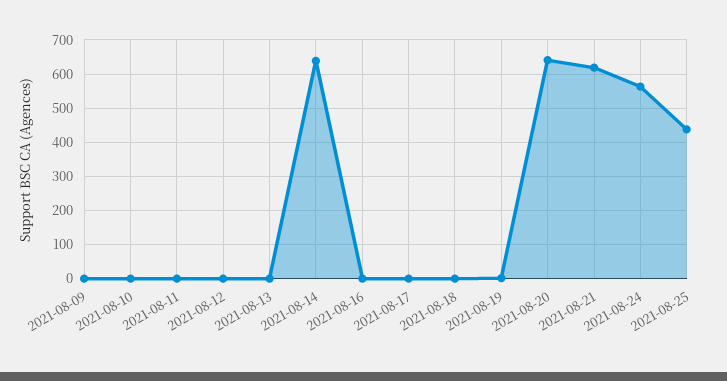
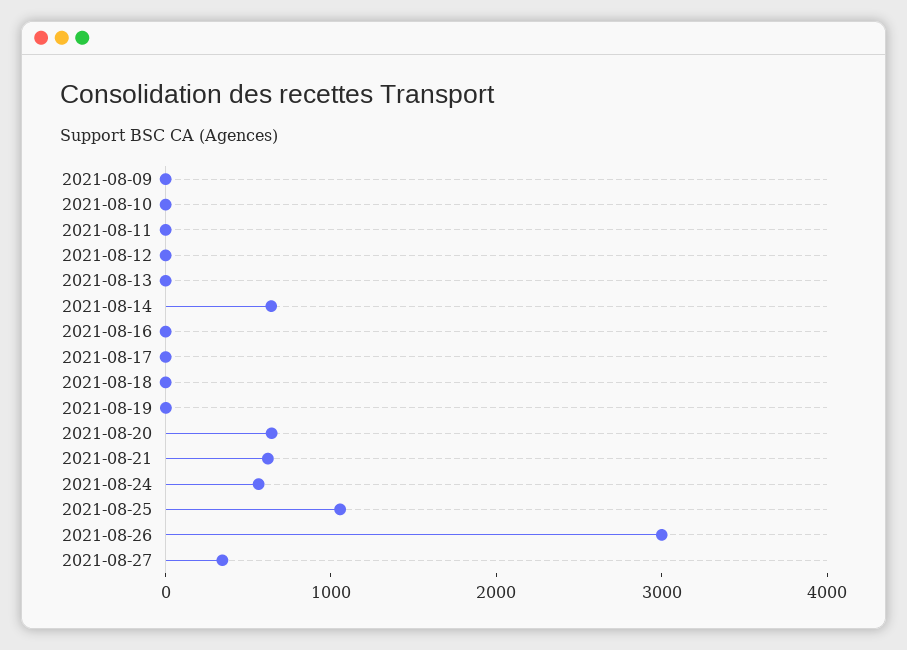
2021-08-25: 440 -> 1000
2021-08-26: none -> 3000
2021-08-27: none -> 400

